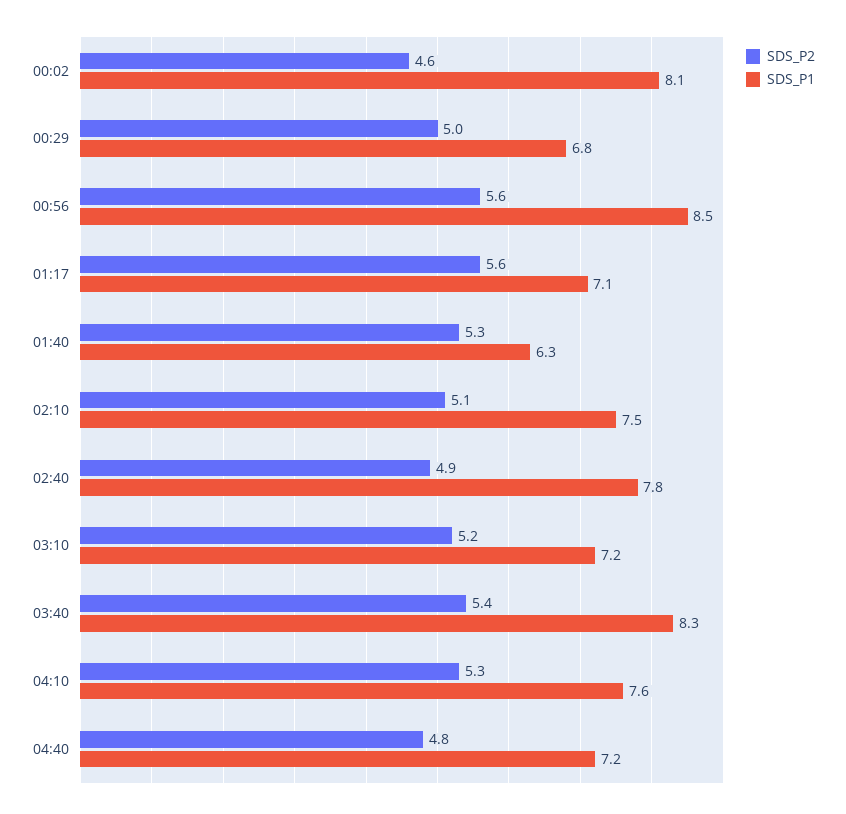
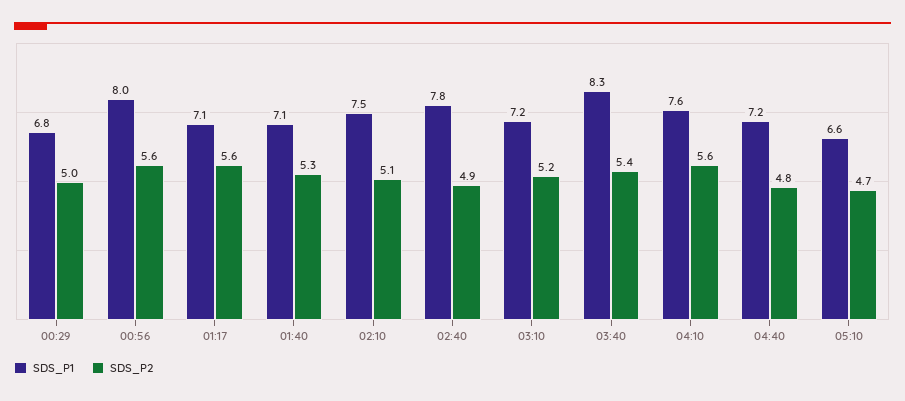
SDS_P2, 00:02: 4.6 -> none
SDS_P1, 00:02: 8.1 -> none
SDS_P1, 00:56: 8.5 -> 8
SDS_P1, 01:40: 6.3 -> 7.1
SDS_P2, 04:10: 5.3 -> 5.6
SDS_P1, 05:10: none -> 6.6
SDS_P2, 05:10: none -> 4.7

